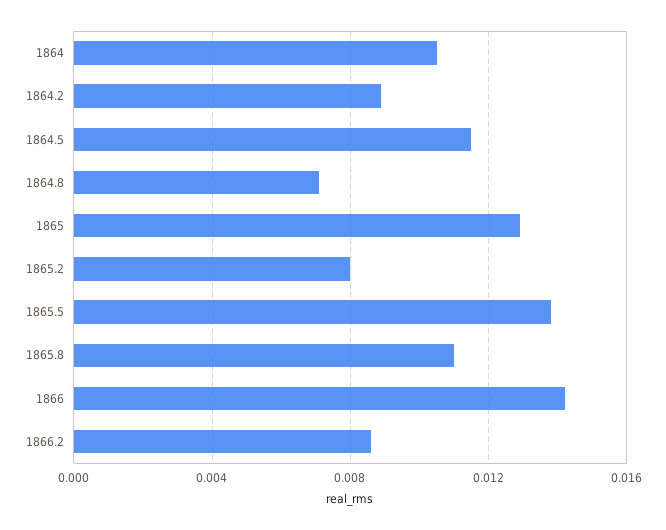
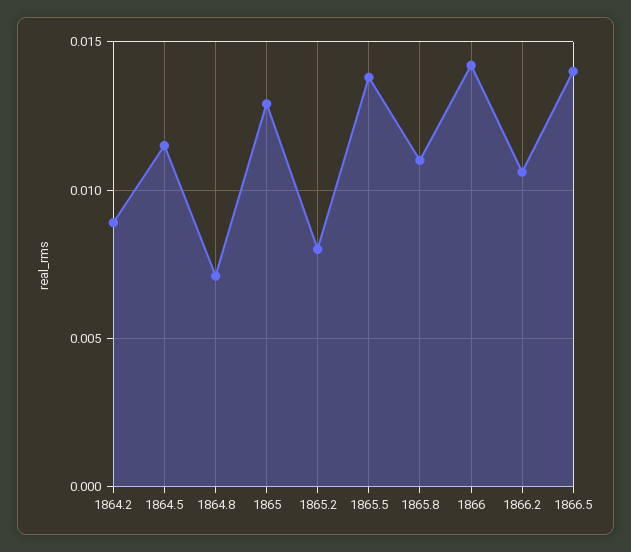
1864: 0.0105 -> none
1866.2: 0.0085 -> 0.0105
1866.5: none -> 0.014

